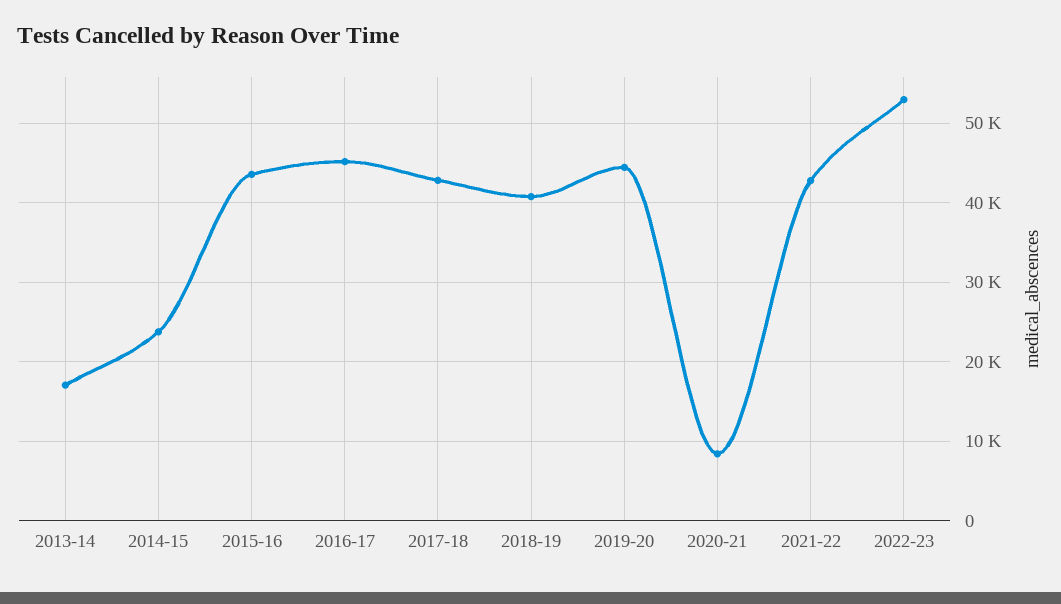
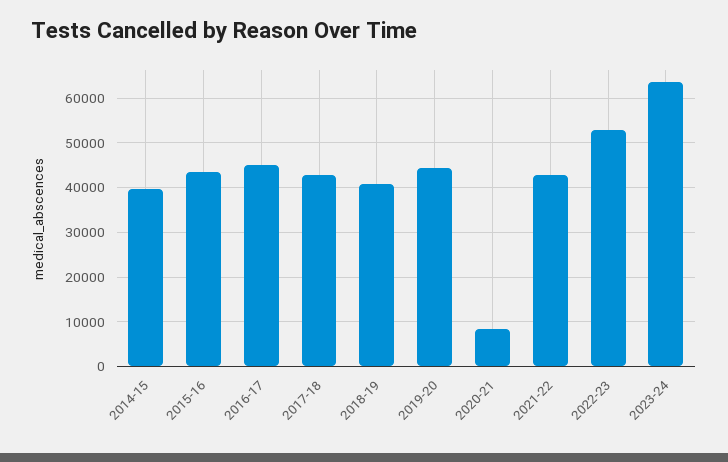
2013-14: 17000 -> none
2014-15: 24000 -> 40000
2023-24: none -> 64000

